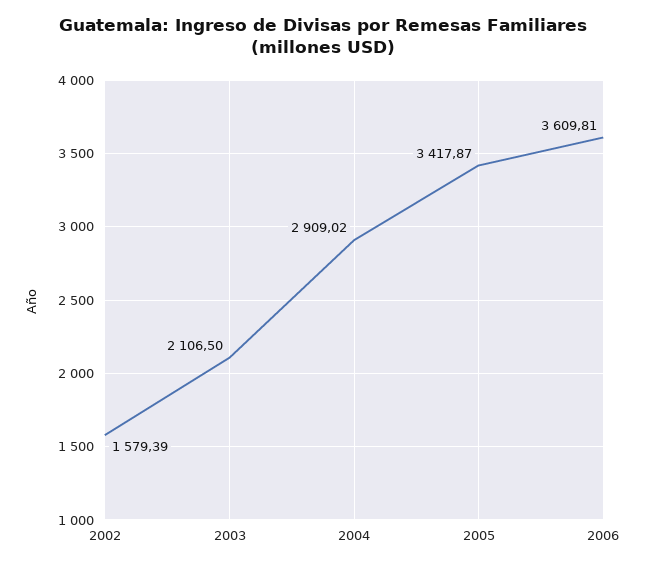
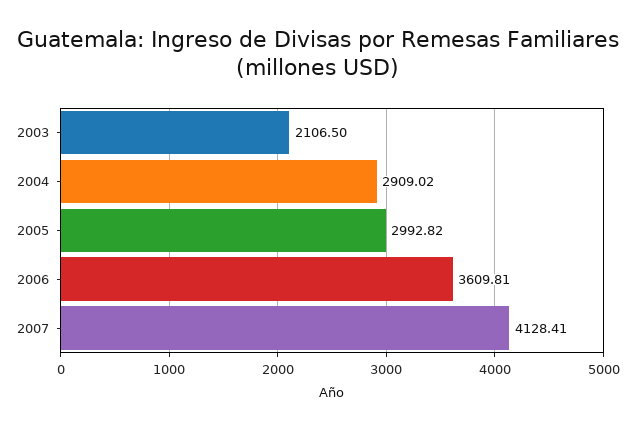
2002: 1579.39 -> none
2005: 3417.87 -> 2992.82
2007: none -> 4128.41

